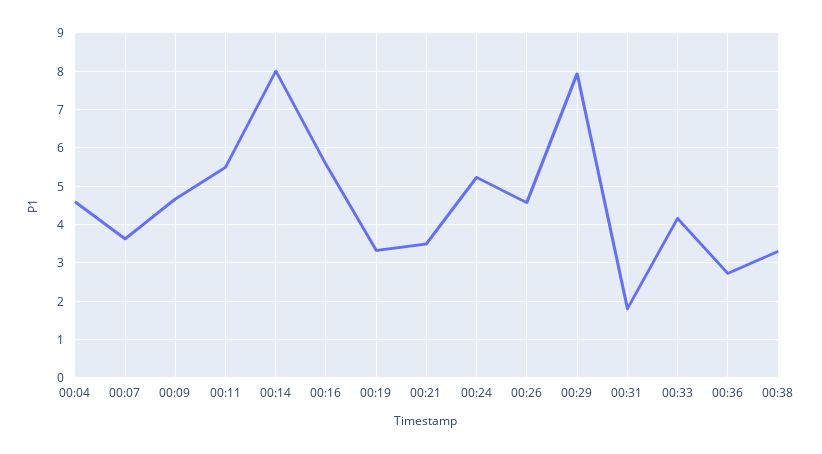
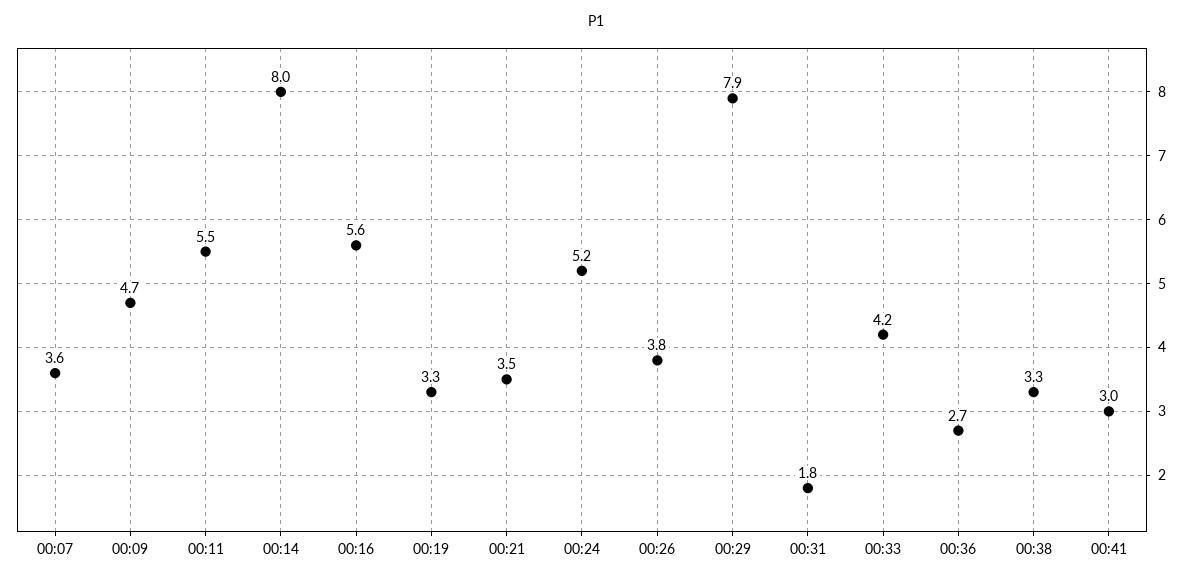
00:04: 4.6 -> none
00:26: 4.6 -> 3.8
00:41: none -> 3

